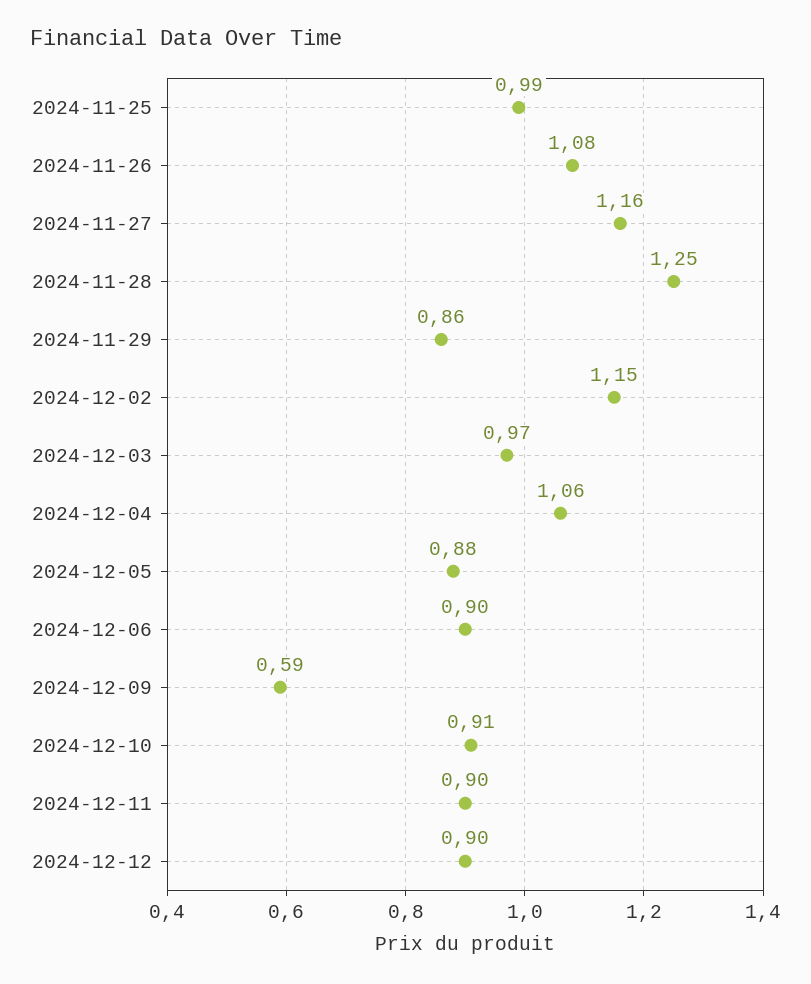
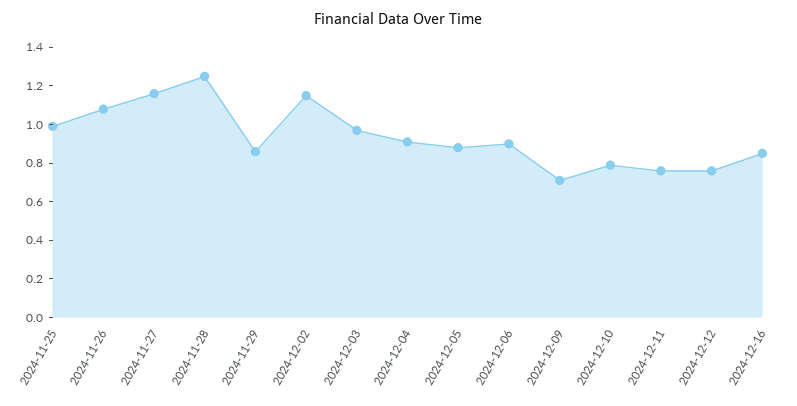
2024-12-04: 1.06 -> 0.9
2024-12-09: 0.59 -> 0.7
2024-12-10: 0.91 -> 0.8
2024-12-11: 0.9 -> 0.75
2024-12-12: 0.9 -> 0.75
2024-12-16: none -> 0.85

